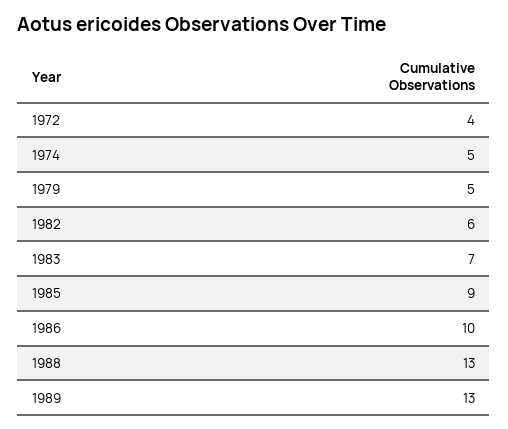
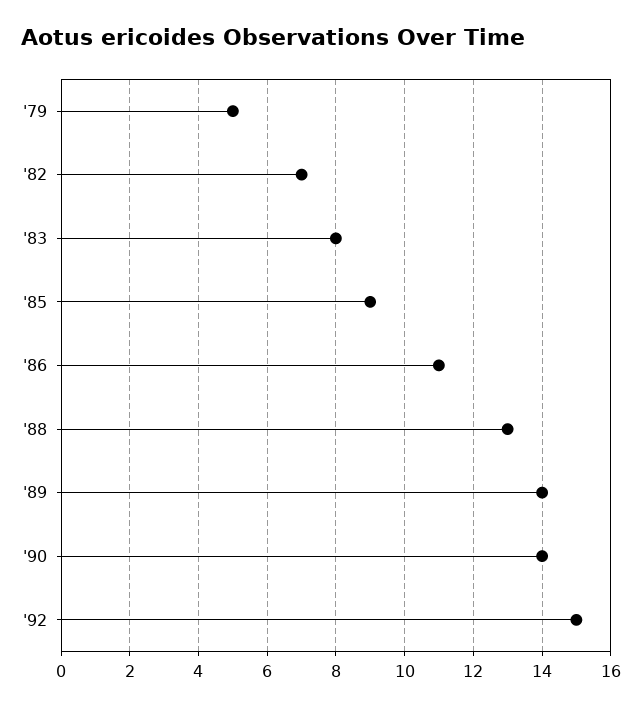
1972: 4 -> none
1974: 5 -> none
1982: 6 -> 7
1983: 7 -> 8
1986: 10 -> 11
1989: 13 -> 14
'90: none -> 14
'92: none -> 15

